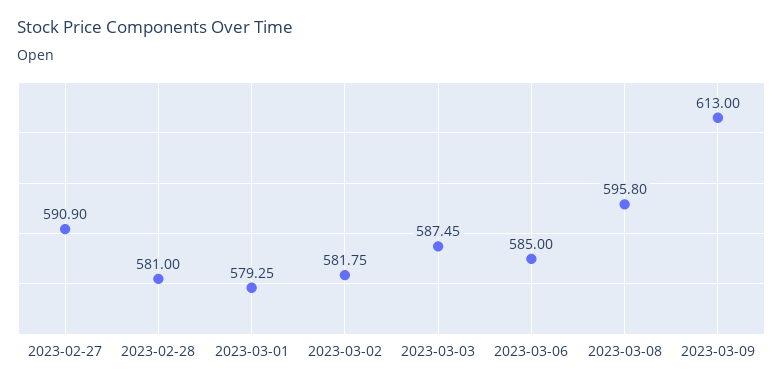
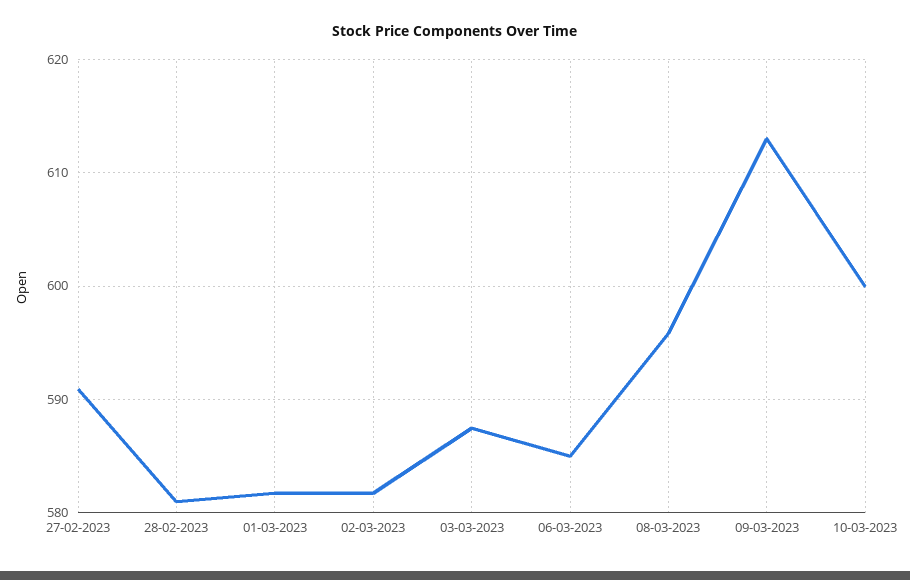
2023-03-01: 579.25 -> 582
10-03-2023: none -> 600

